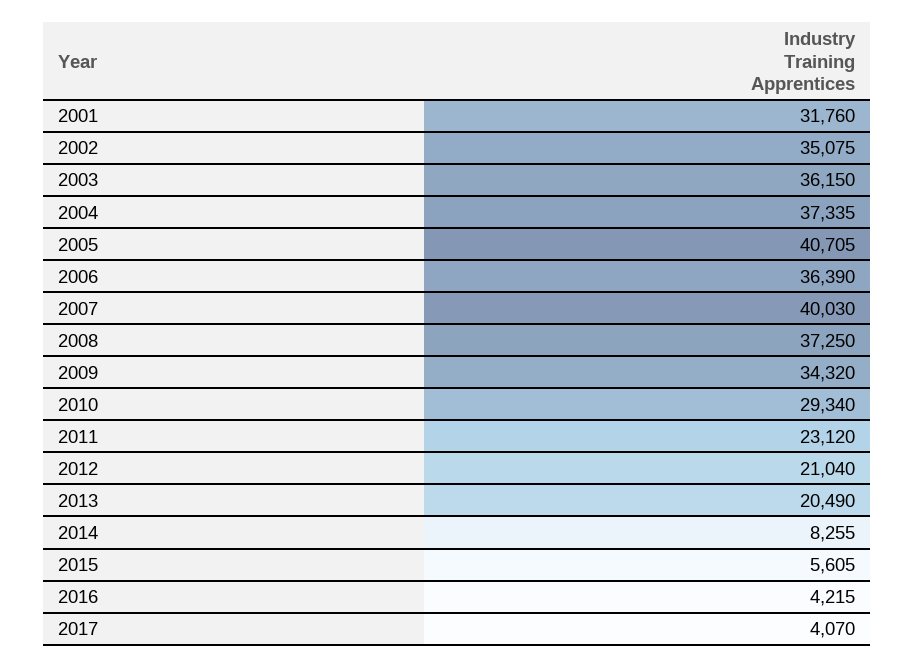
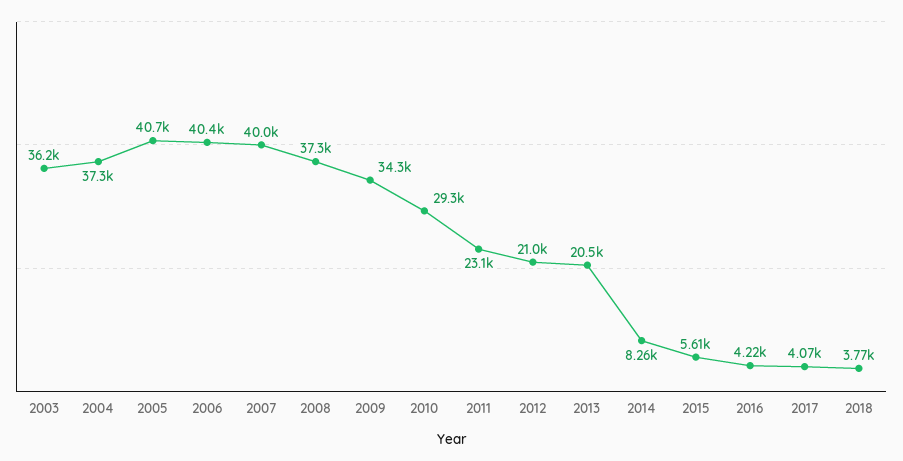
2001: 31760 -> none
2002: 35075 -> none
2006: 36390 -> 40400
2018: none -> 3770

